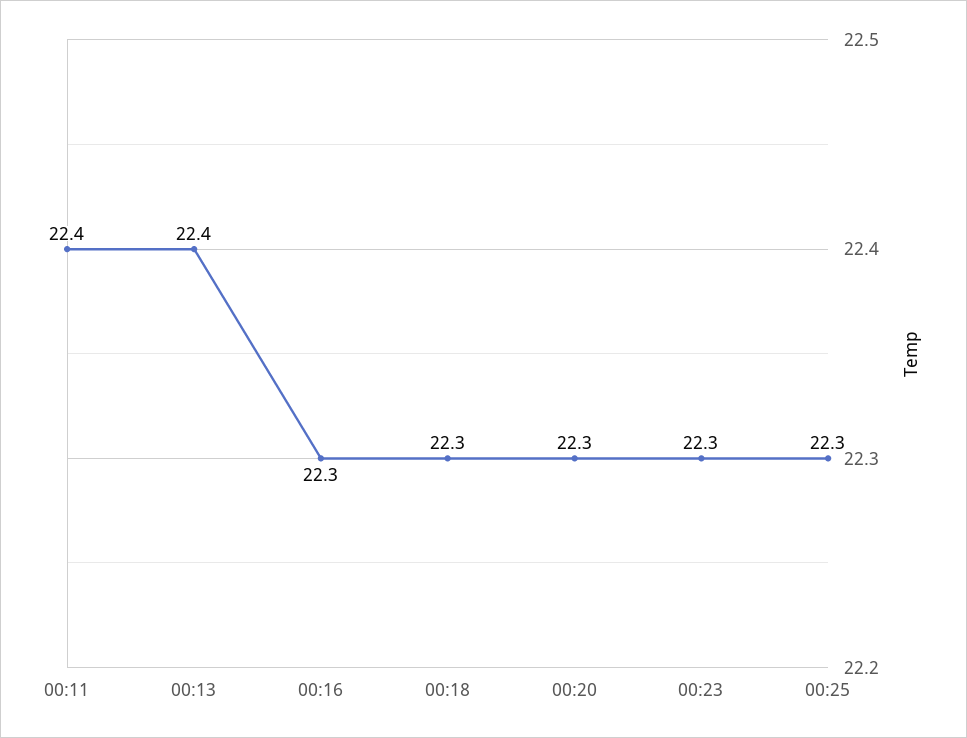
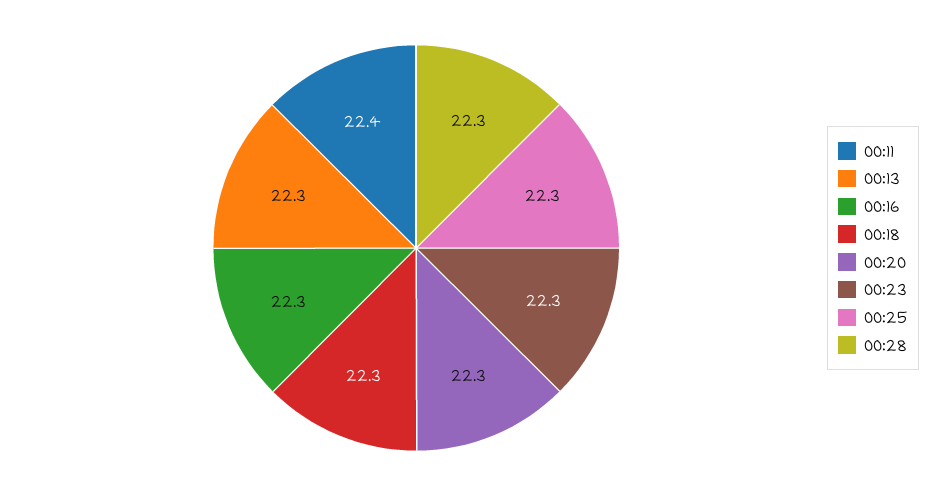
00:13: 22.4 -> 22.3
00:28: none -> 22.3

